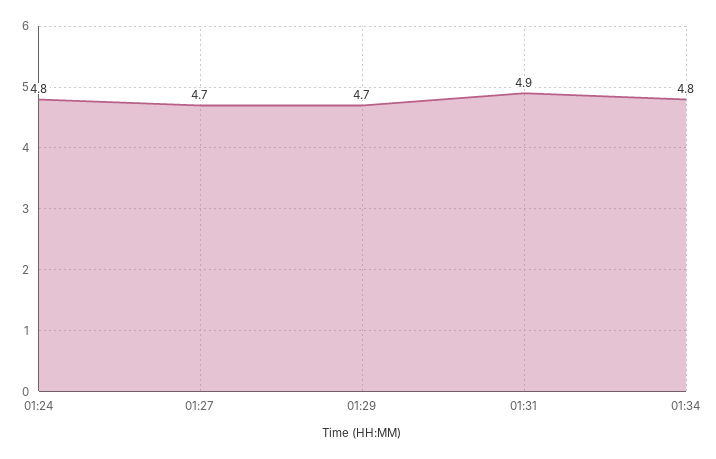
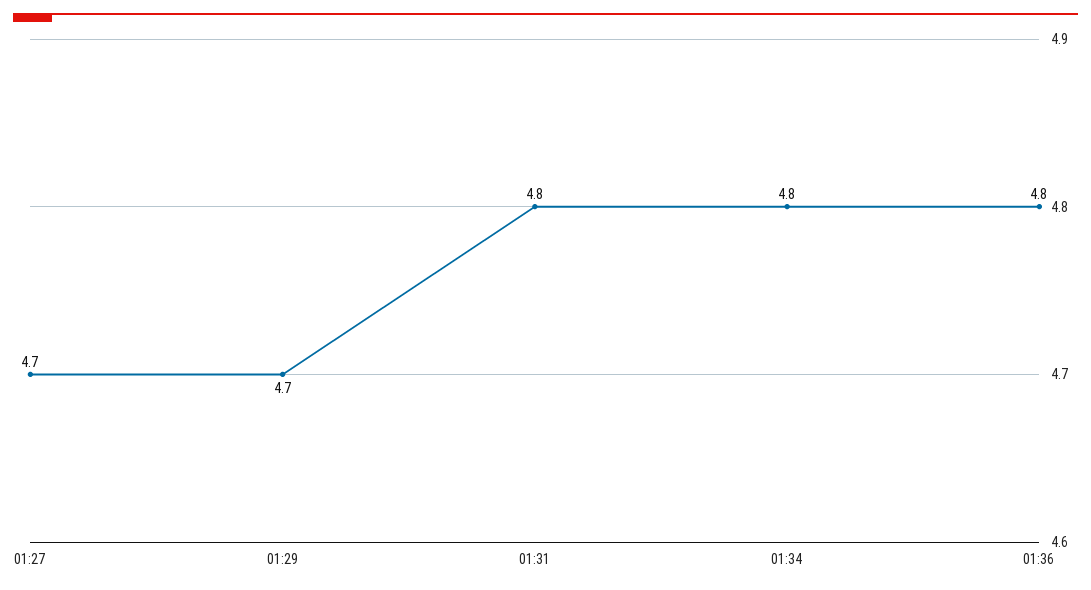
01:24: 4.8 -> none
01:31: 4.9 -> 4.8
01:36: none -> 4.8

